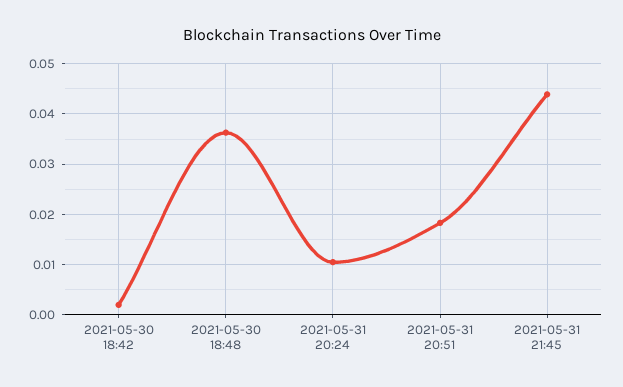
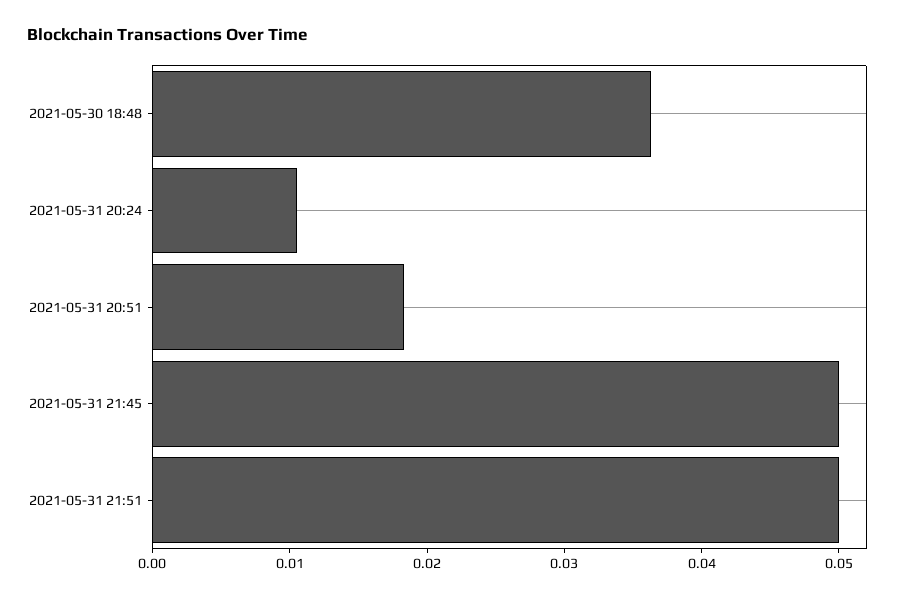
2021-05-30 18:42: 0.002 -> none
2021-05-31 21:45: 0.044 -> 0.05
2021-05-31 21:51: none -> 0.05

